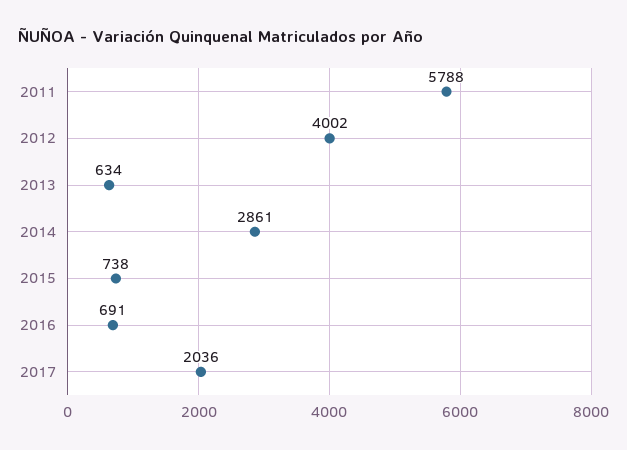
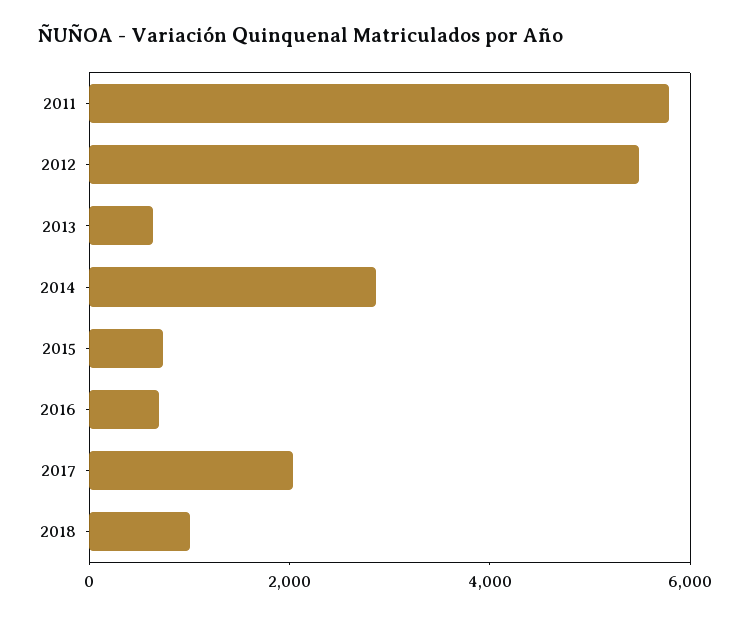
2012: 4002 -> 5500
2018: none -> 1000

